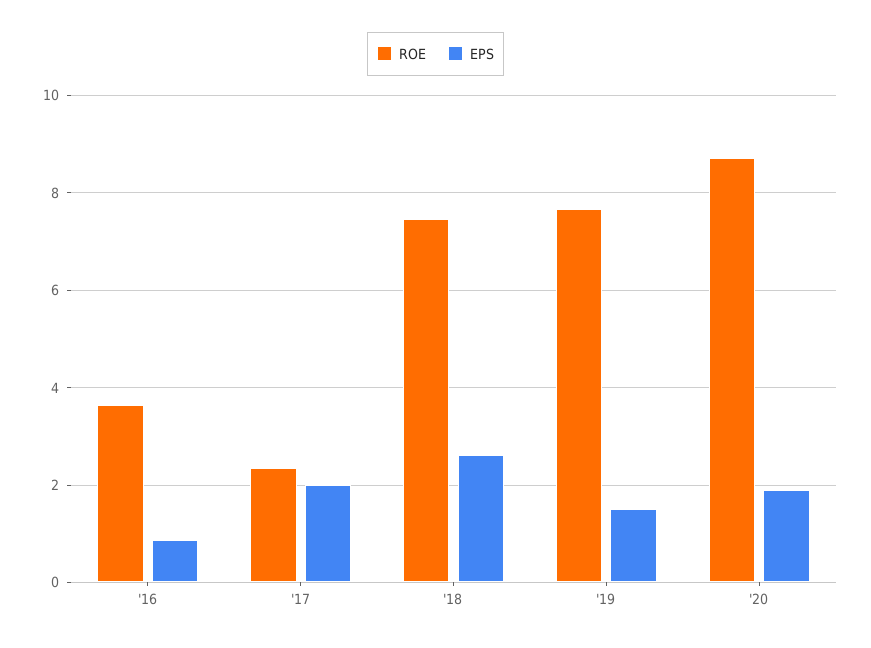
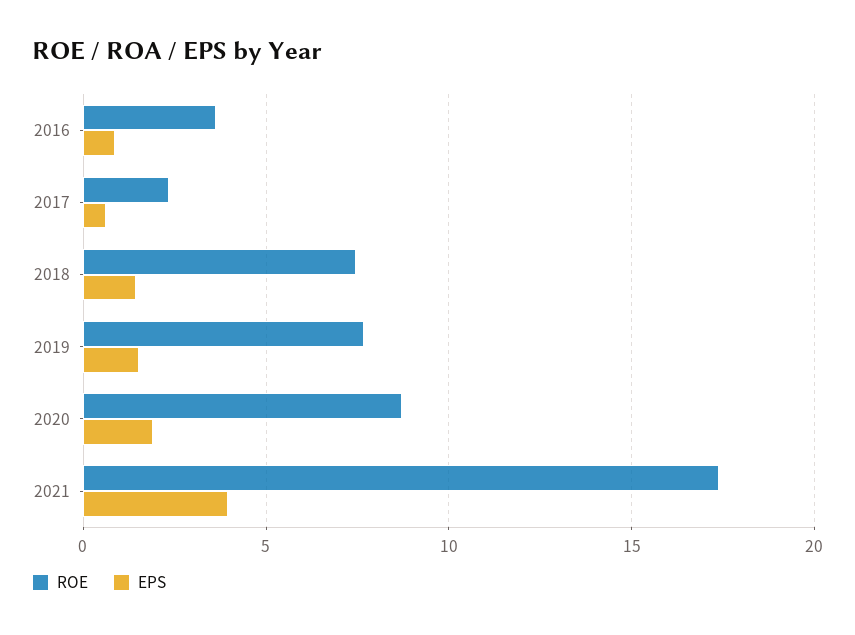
EPS, '17: 2 -> 0.5
EPS, '18: 2.6 -> 1.5
ROE, 2021: none -> 17.5
EPS, 2021: none -> 4

